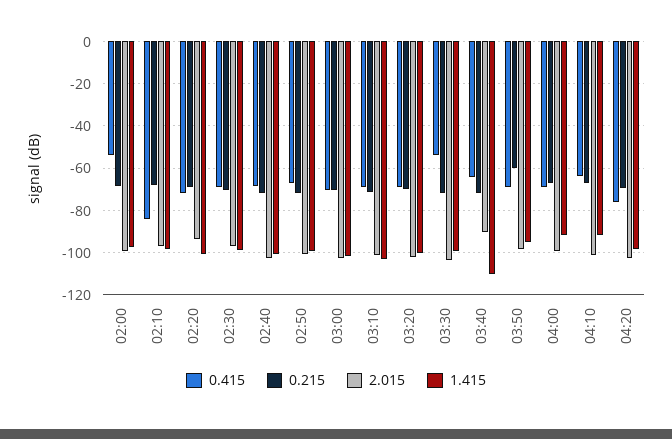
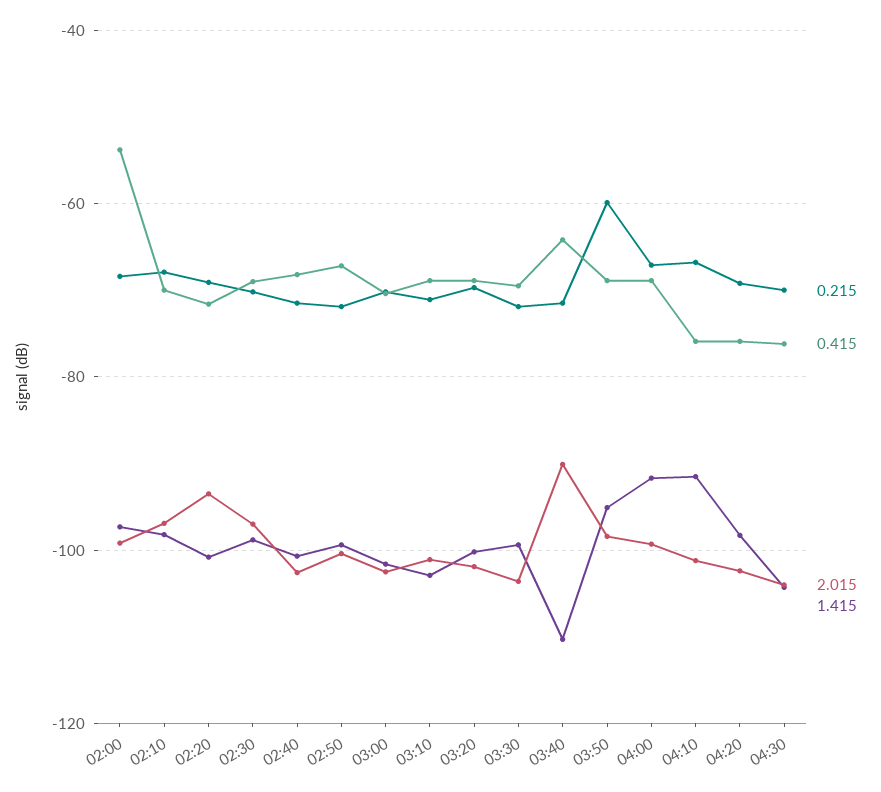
0.415, 02:10: -85 -> -70
0.415, 03:30: -55 -> -70
0.415, 04:10: -65 -> -76
0.215, 04:30: none -> -70
0.415, 04:30: none -> -76
2.015, 04:30: none -> -104
1.415, 04:30: none -> -104

